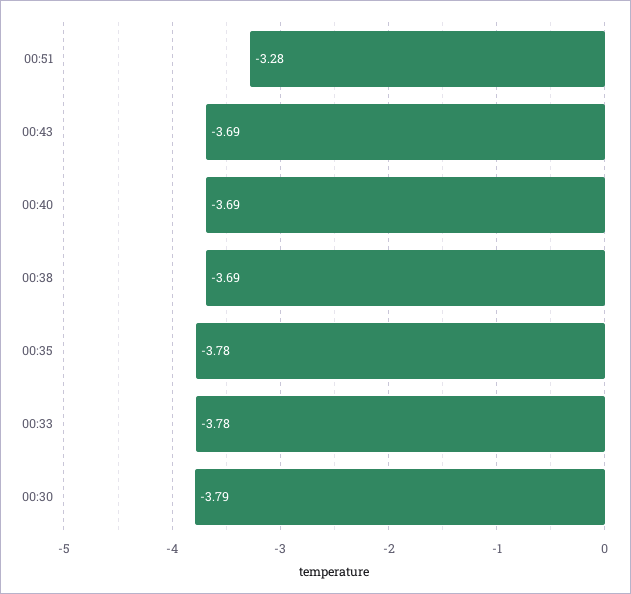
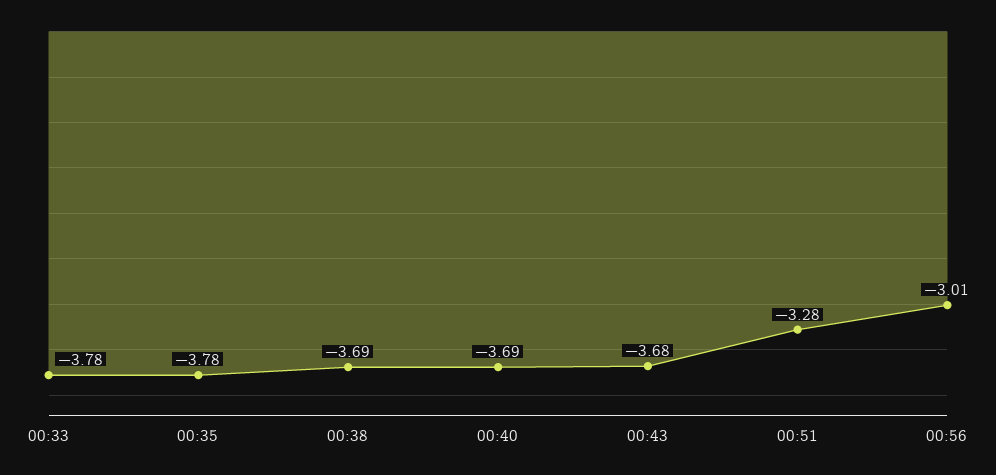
00:43: -3.69 -> -3.68
00:30: -3.79 -> none
00:56: none -> -3.01

